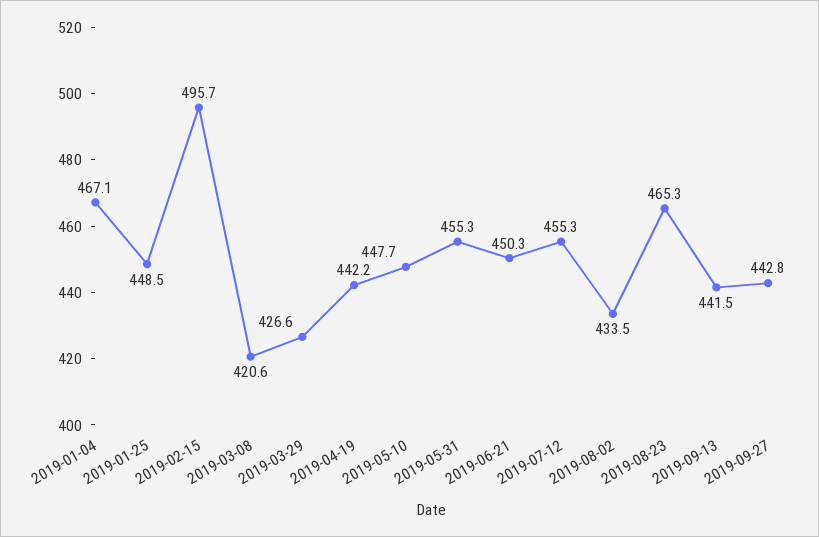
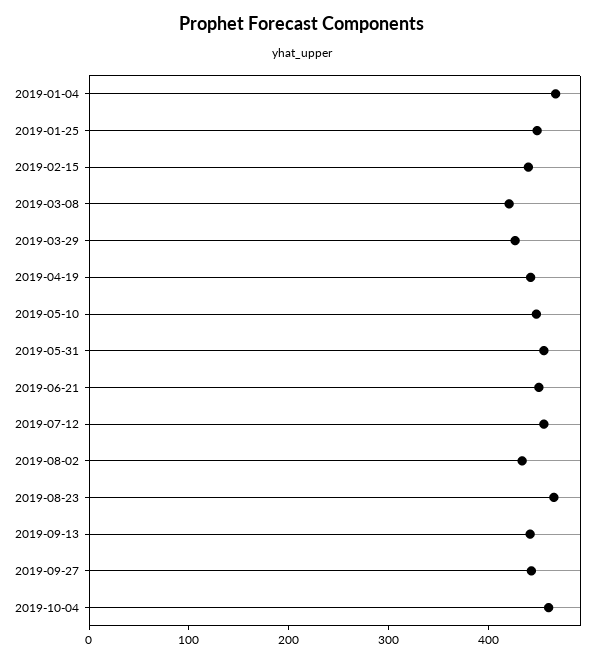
2019-02-15: 495.7 -> 440
2019-10-04: none -> 460

